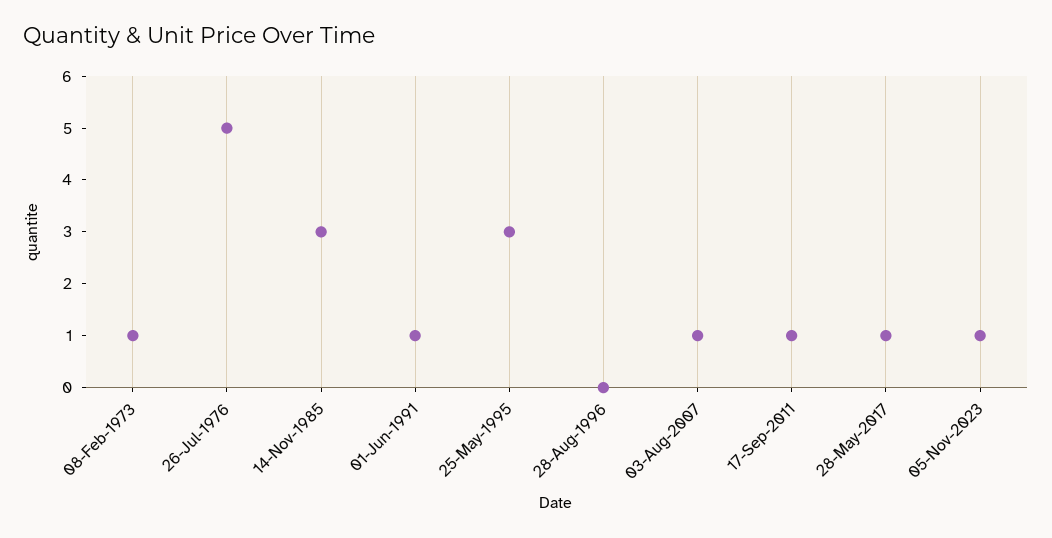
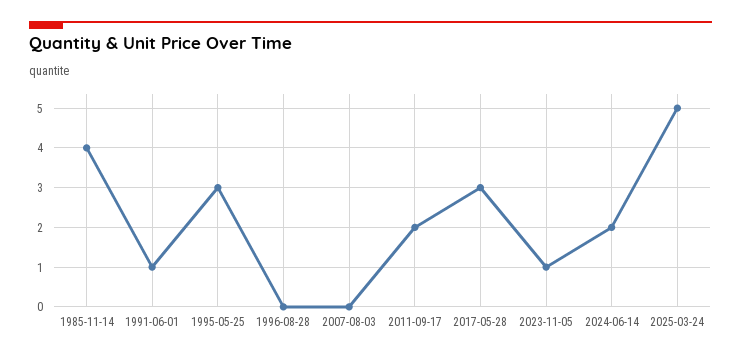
08-Feb-1973: 1 -> none
26-Jul-1976: 5 -> none
14-Nov-1985: 3 -> 4
03-Aug-2007: 1 -> 0
17-Sep-2011: 1 -> 2
28-May-2017: 1 -> 3
2024-06-14: none -> 2
2025-03-24: none -> 5

